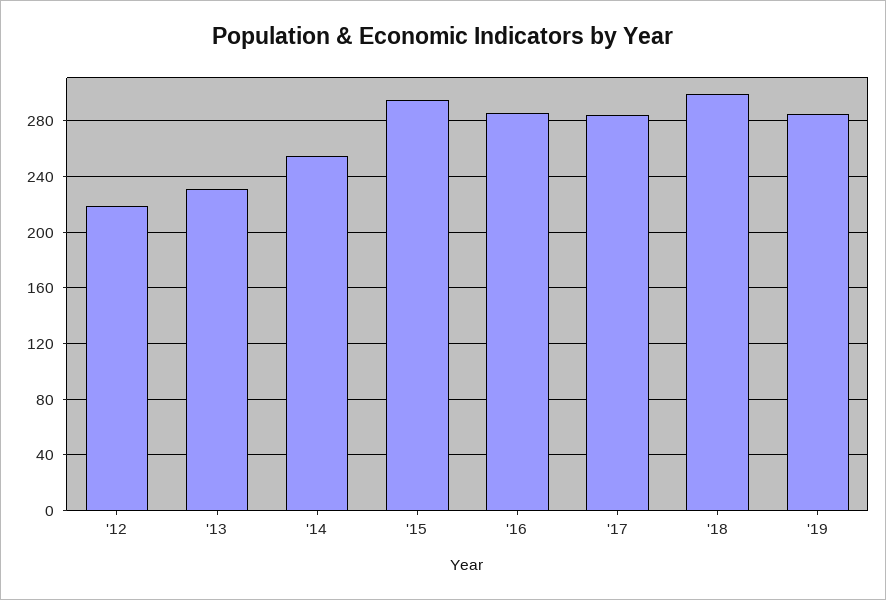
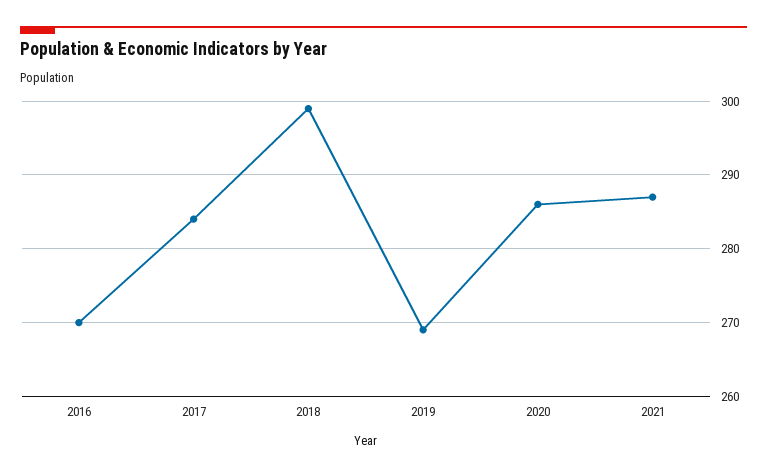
'12: 220 -> none
'13: 230 -> none
'14: 255 -> none
'15: 295 -> none
'16: 285 -> 270
'19: 285 -> 269
2020: none -> 286
2021: none -> 287

